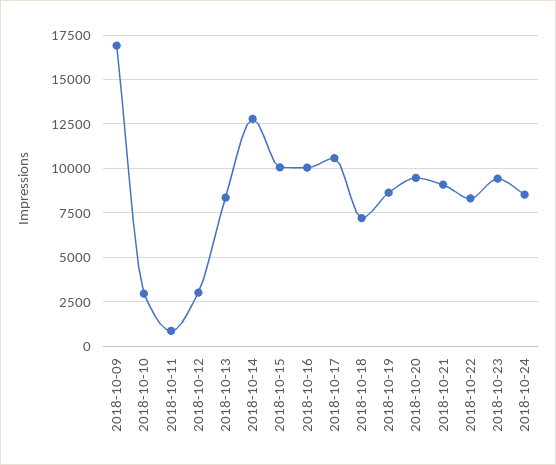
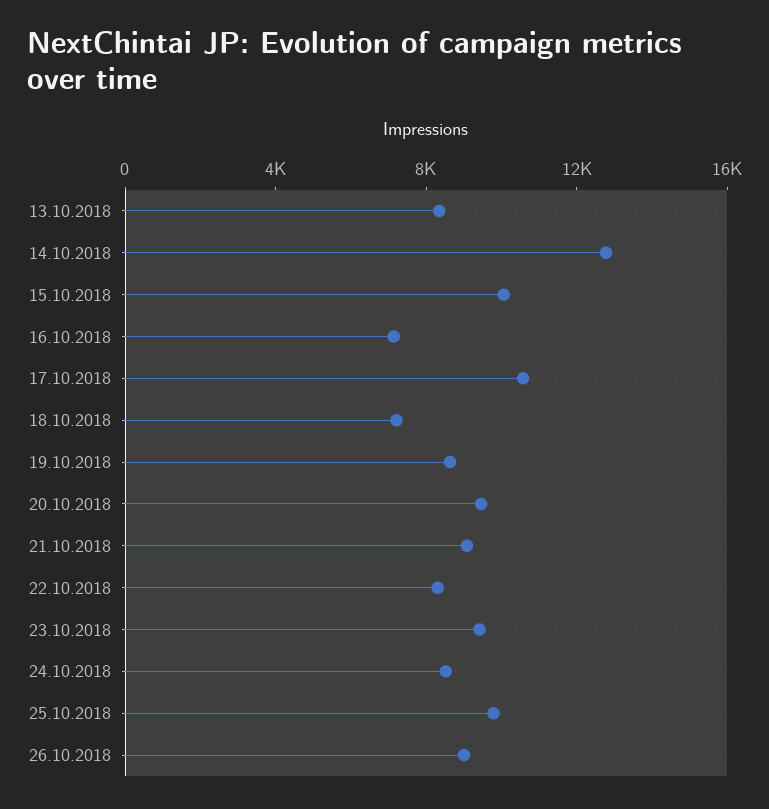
2018-10-09: 17000 -> none
2018-10-10: 3000 -> none
2018-10-11: 1000 -> none
2018-10-12: 3000 -> none
2018-10-16: 10000 -> 7000
25.10.2018: none -> 10000
26.10.2018: none -> 9000

